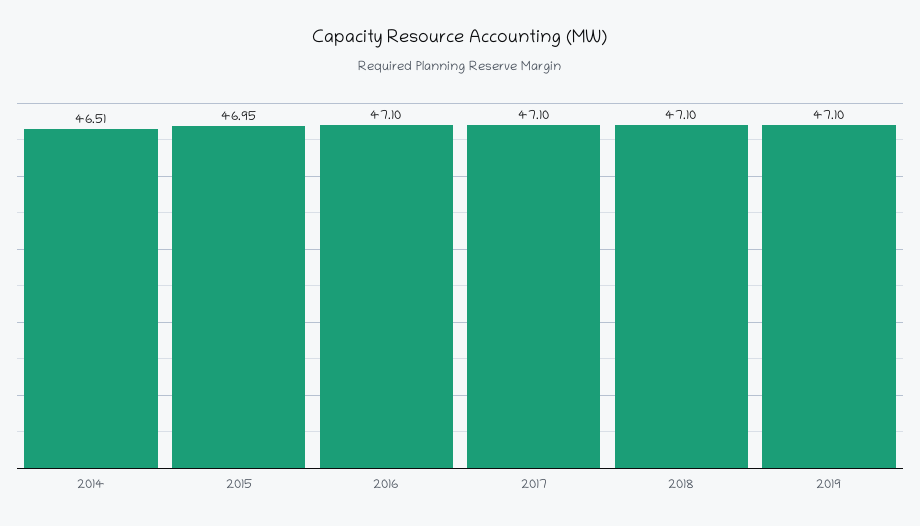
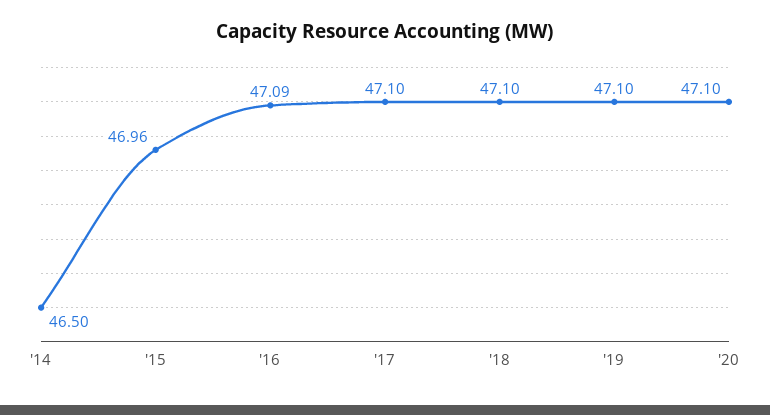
2014: 46.51 -> 46.5
2015: 46.95 -> 46.96
2016: 47.1 -> 47.09
'20: none -> 47.1

